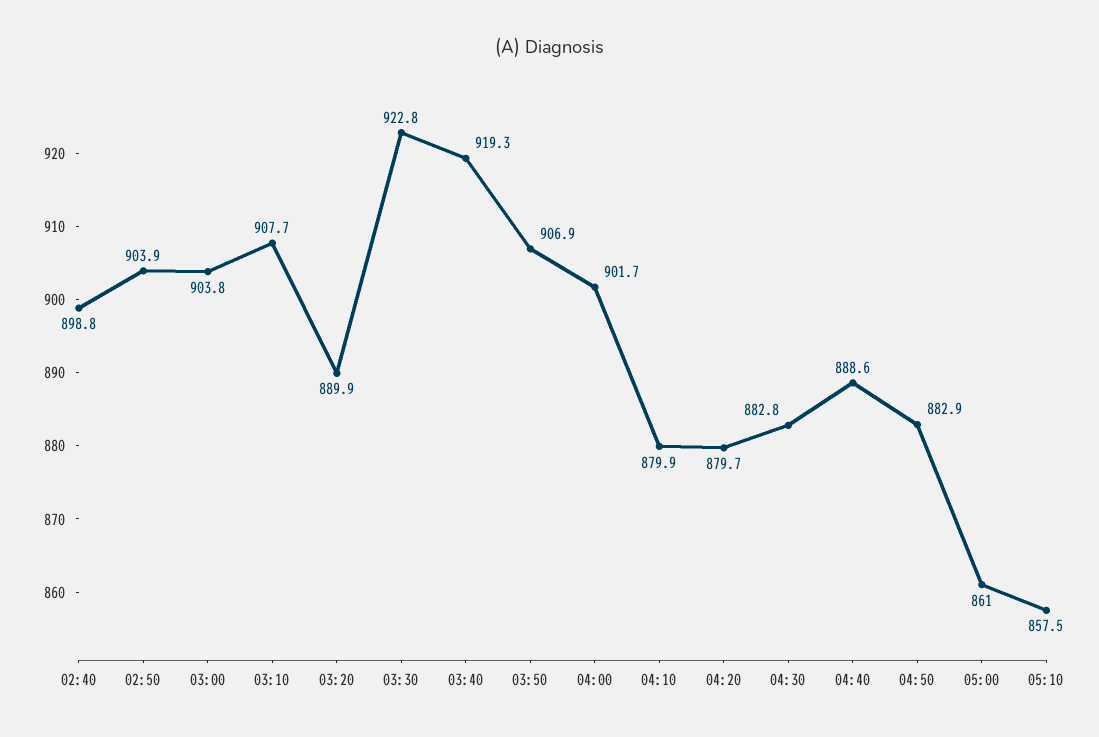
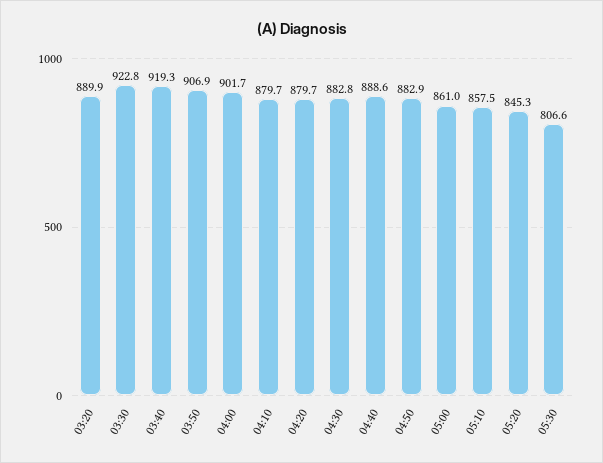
02:40: 898.8 -> none
02:50: 903.9 -> none
03:00: 903.8 -> none
03:10: 907.7 -> none
04:10: 879.9 -> 879.7
05:20: none -> 845.3
05:30: none -> 806.6

